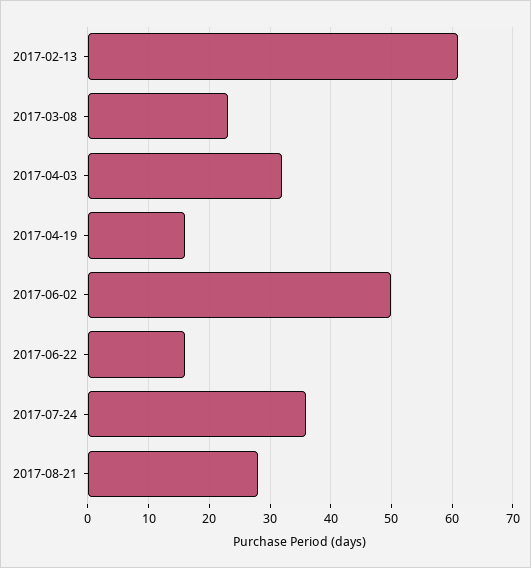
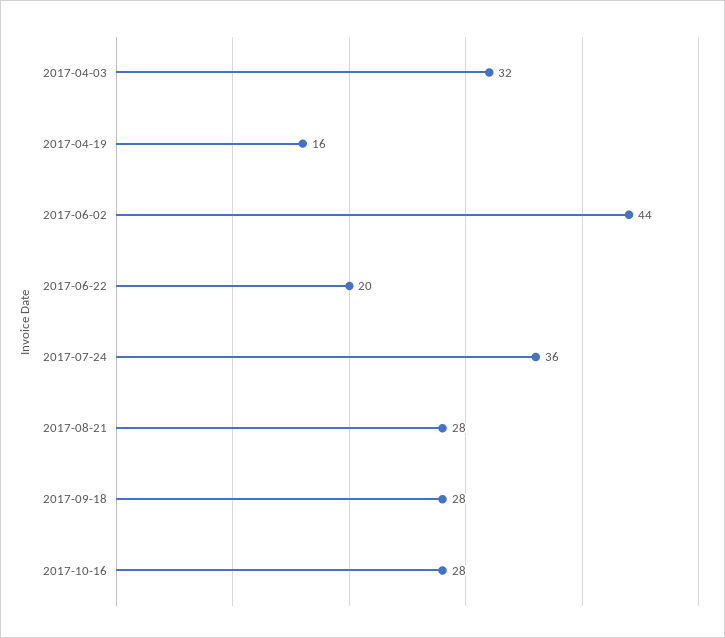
2017-02-13: 61 -> none
2017-03-08: 23 -> none
2017-06-02: 50 -> 44
2017-06-22: 16 -> 20
2017-09-18: none -> 28
2017-10-16: none -> 28

